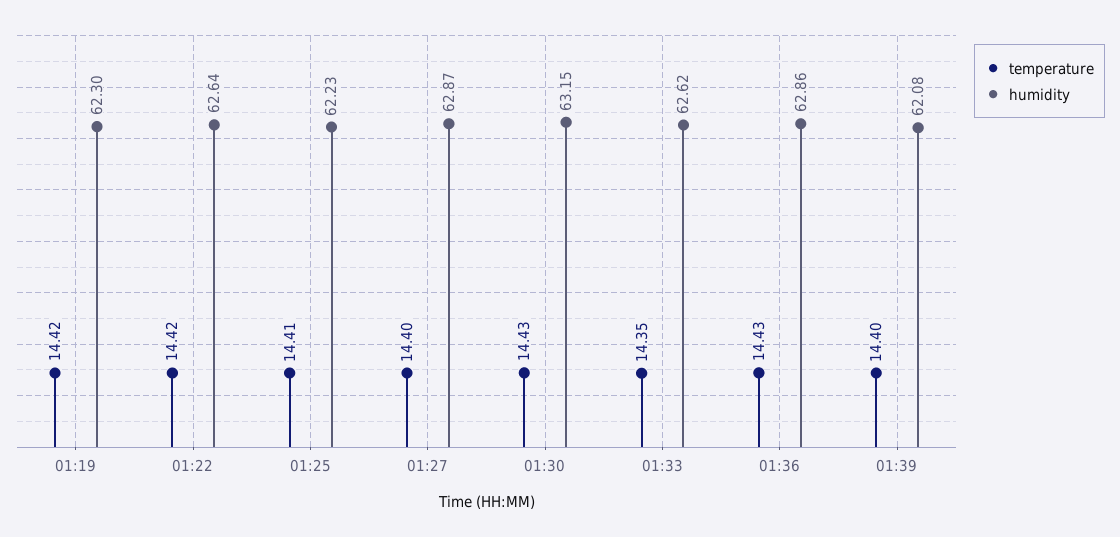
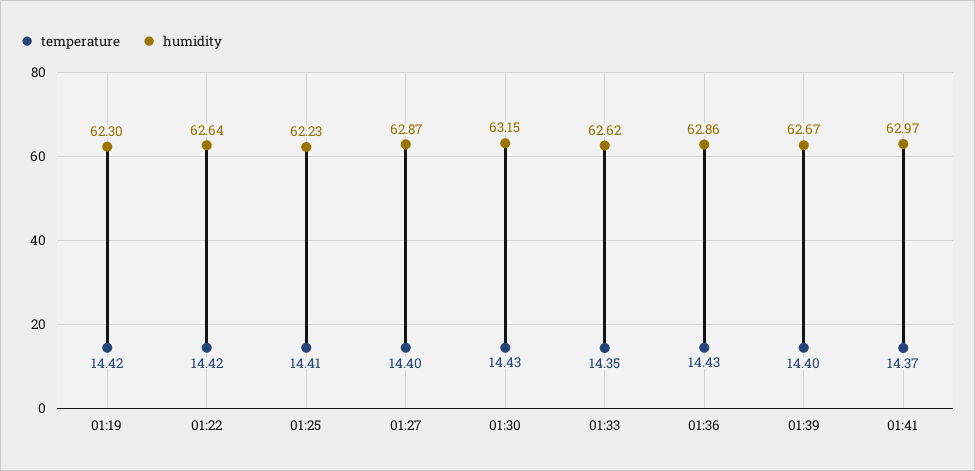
humidity, 01:39: 62.08 -> 62.67
temperature, 01:41: none -> 14.37
humidity, 01:41: none -> 62.97

